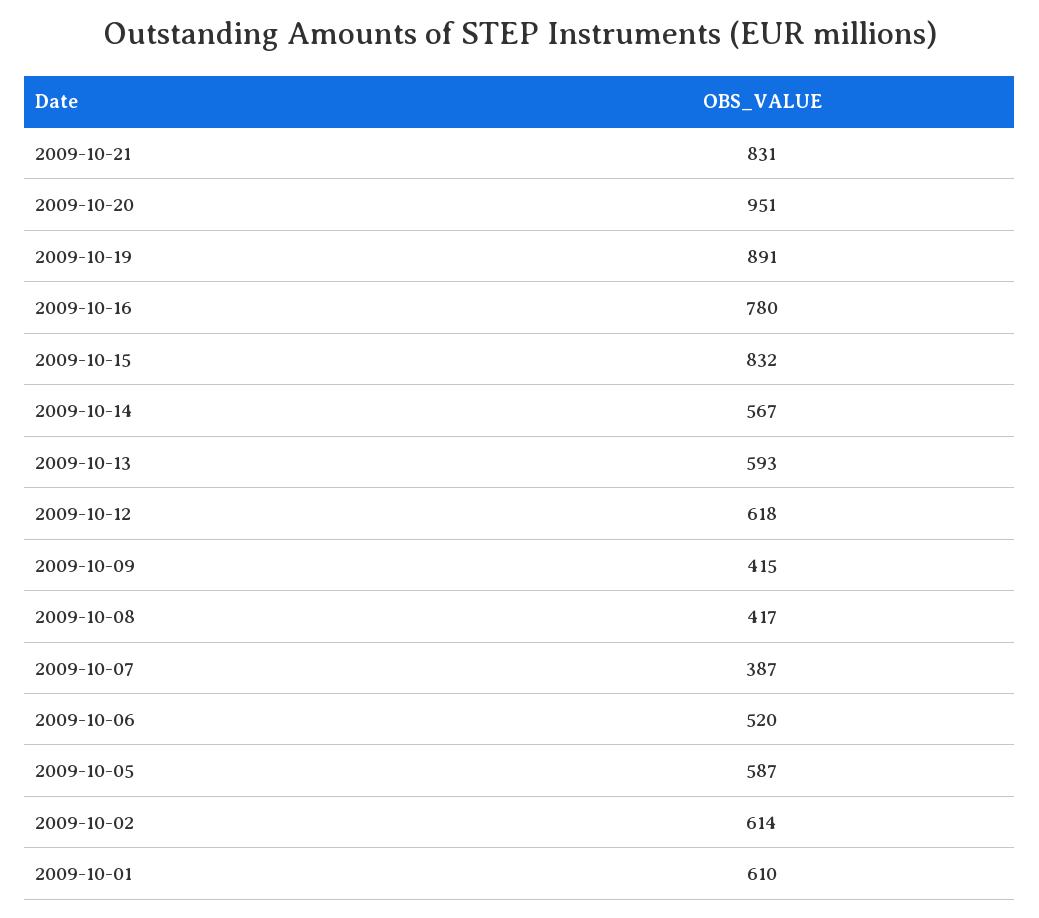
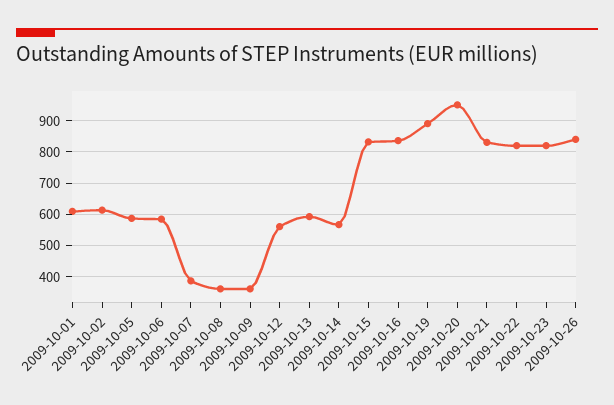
2009-10-16: 780 -> 840
2009-10-12: 618 -> 560
2009-10-09: 415 -> 360
2009-10-08: 417 -> 360
2009-10-06: 520 -> 580
2009-10-22: none -> 820
2009-10-23: none -> 820
2009-10-26: none -> 840

